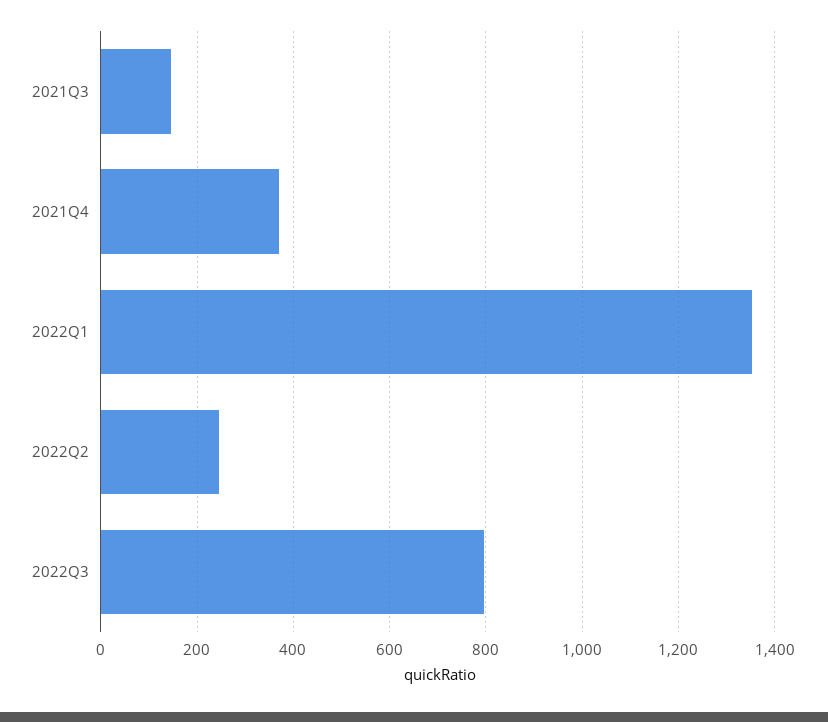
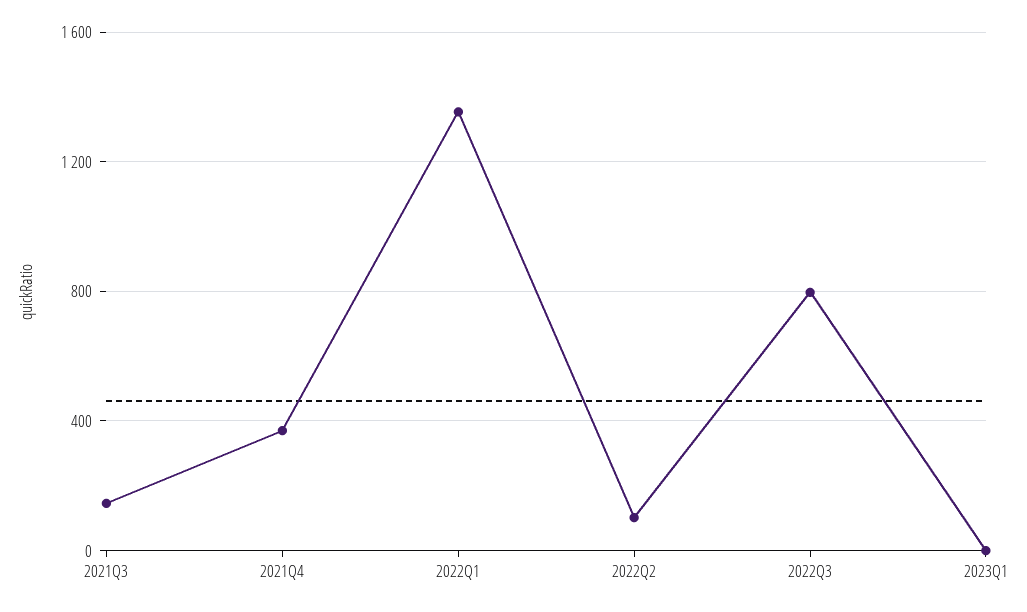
2022Q2: 240 -> 100
2023Q1: none -> 0

